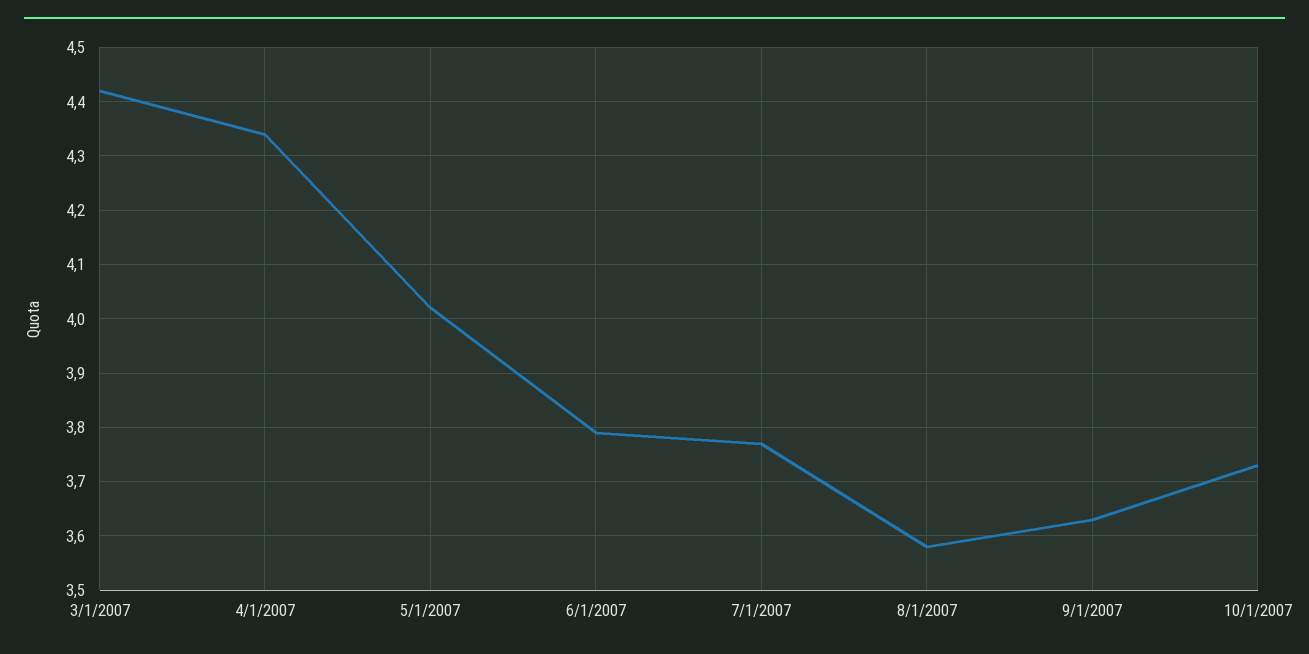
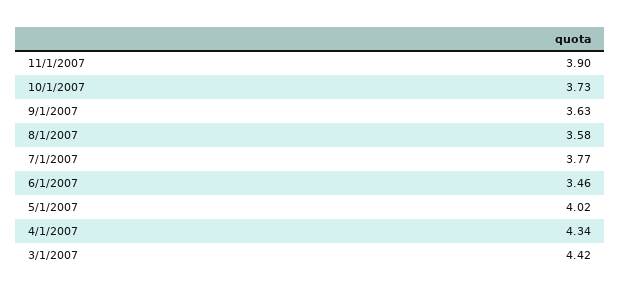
6/1/2007: 3.8 -> 3.46
11/1/2007: none -> 3.9

